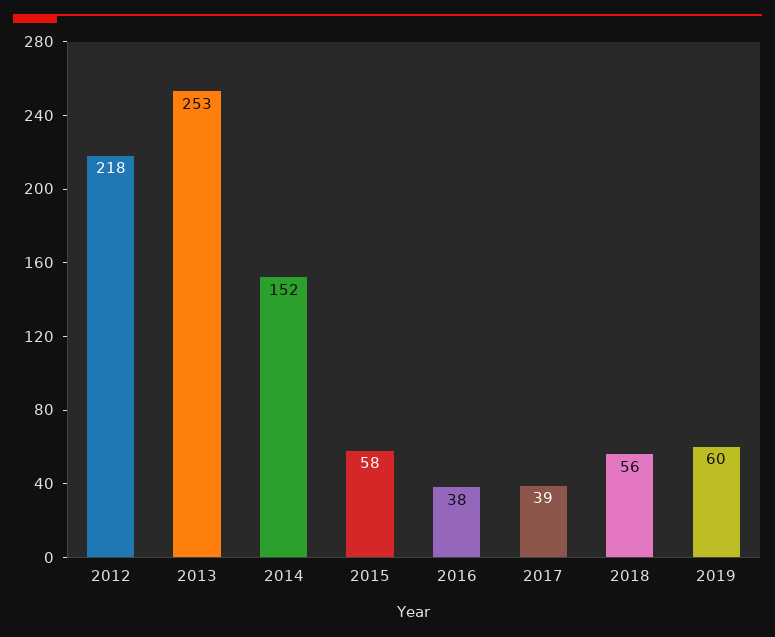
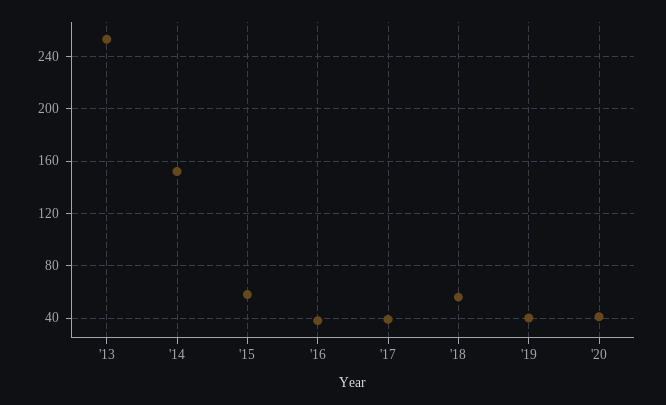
2012: 218 -> none
2019: 60 -> 40
'20: none -> 40

